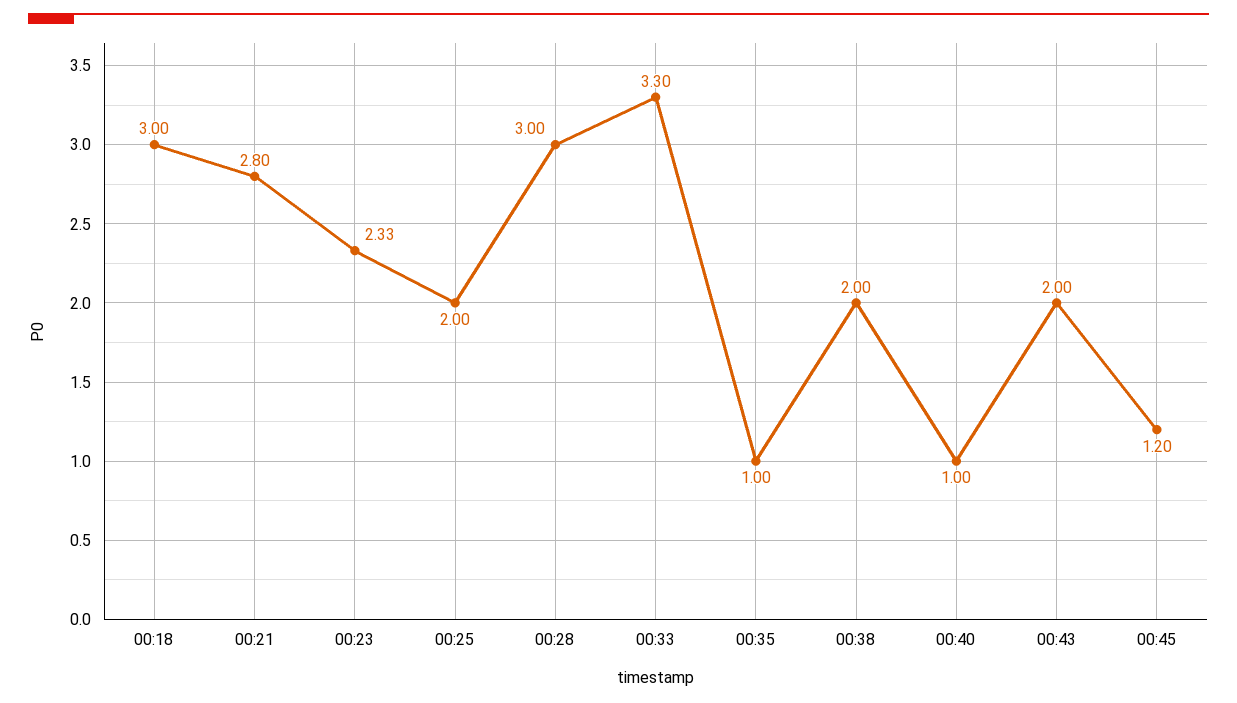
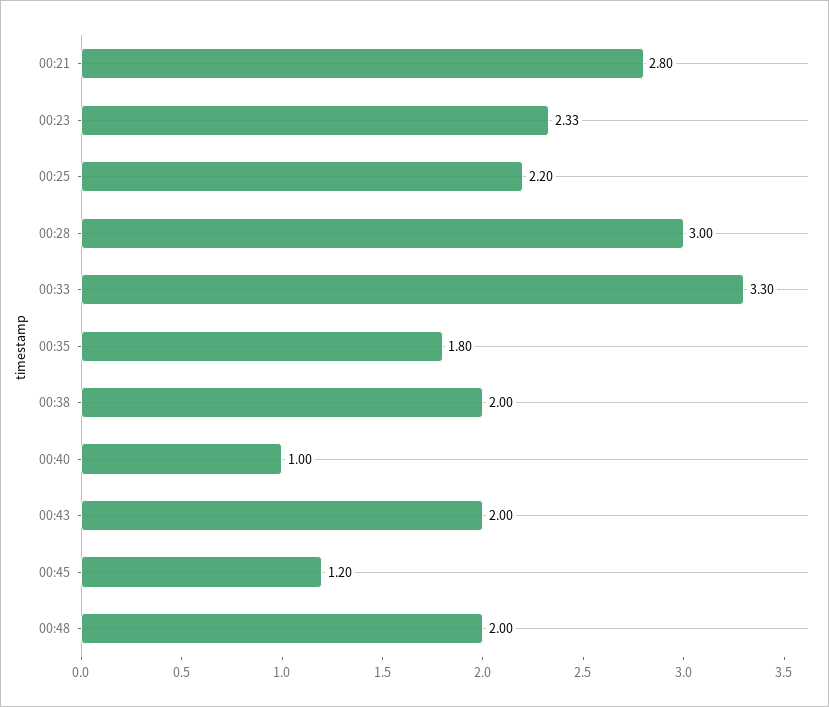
00:18: 3 -> none
00:25: 2 -> 2.2
00:35: 1 -> 1.8
00:48: none -> 2

